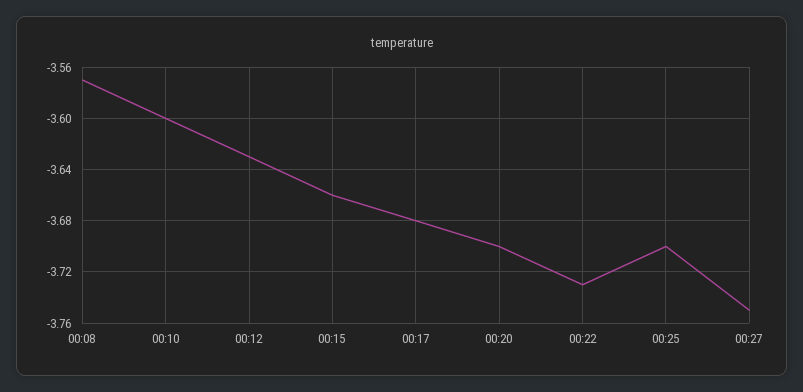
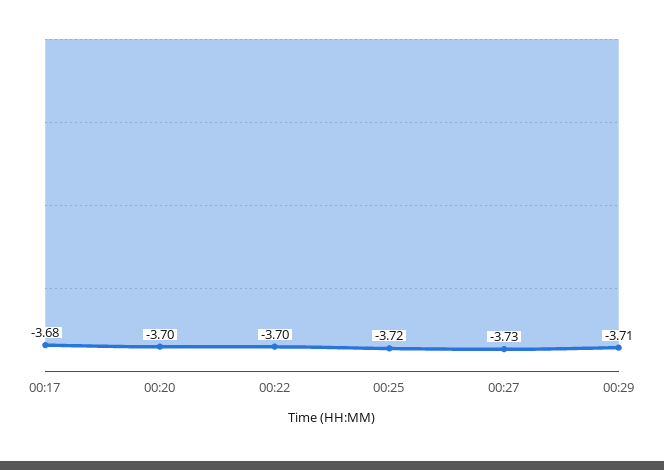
00:08: -3.57 -> none
00:10: -3.6 -> none
00:12: -3.63 -> none
00:15: -3.66 -> none
00:22: -3.73 -> -3.7
00:25: -3.7 -> -3.72
00:27: -3.75 -> -3.73
00:29: none -> -3.71

